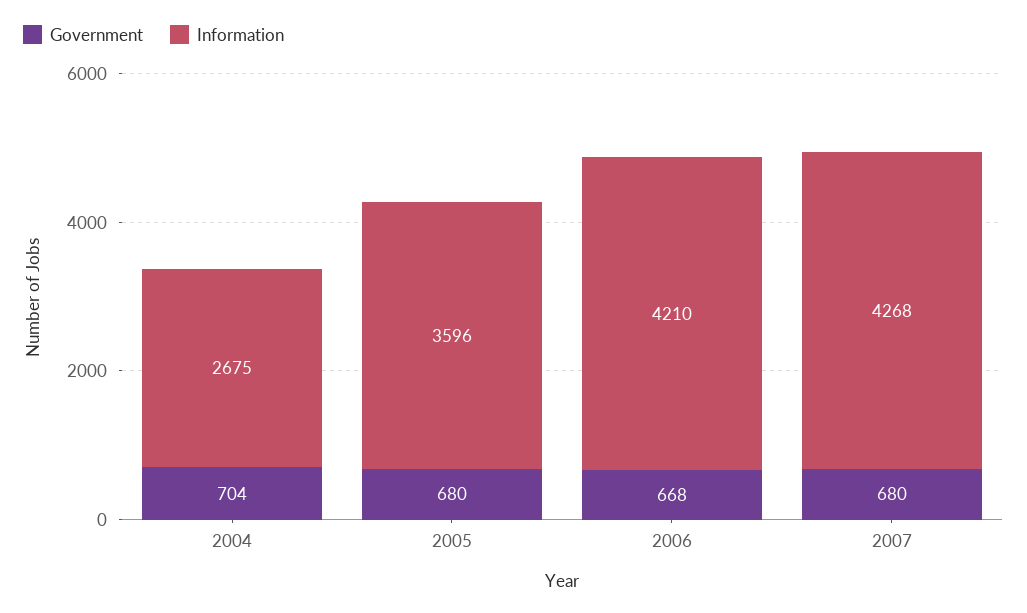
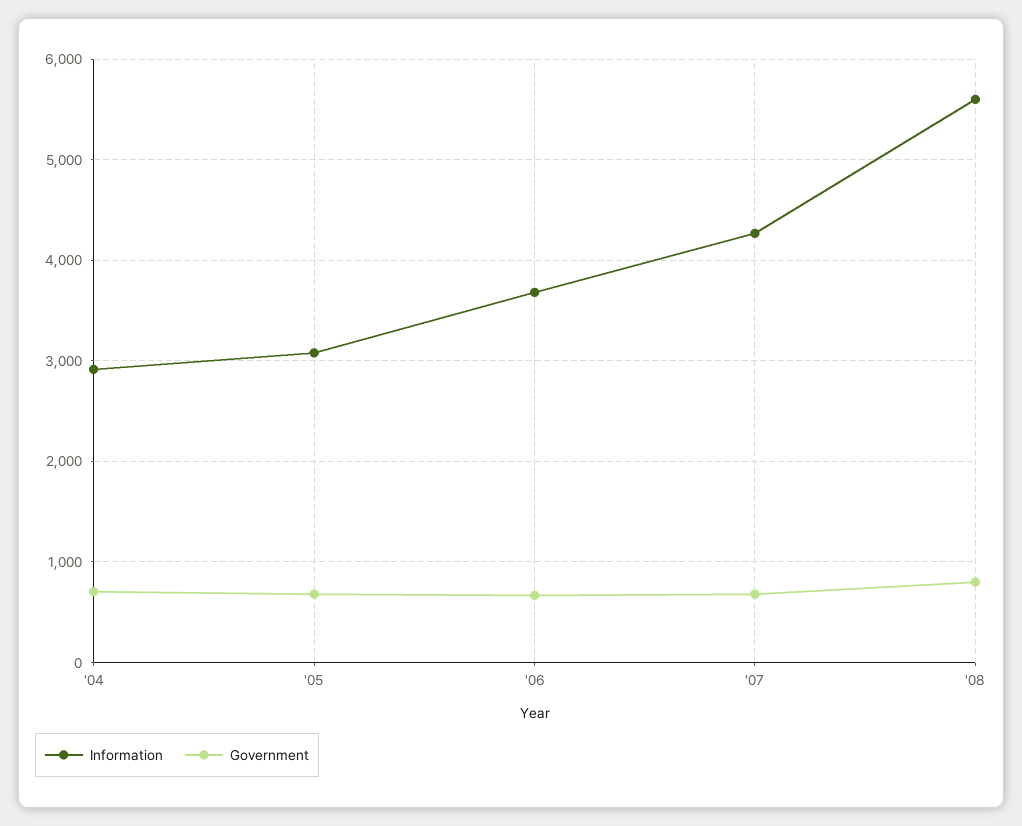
Information, 2004: 2675 -> 2900
Information, 2005: 3596 -> 3100
Information, 2006: 4210 -> 3700
Information, '08: none -> 5600
Government, '08: none -> 800

